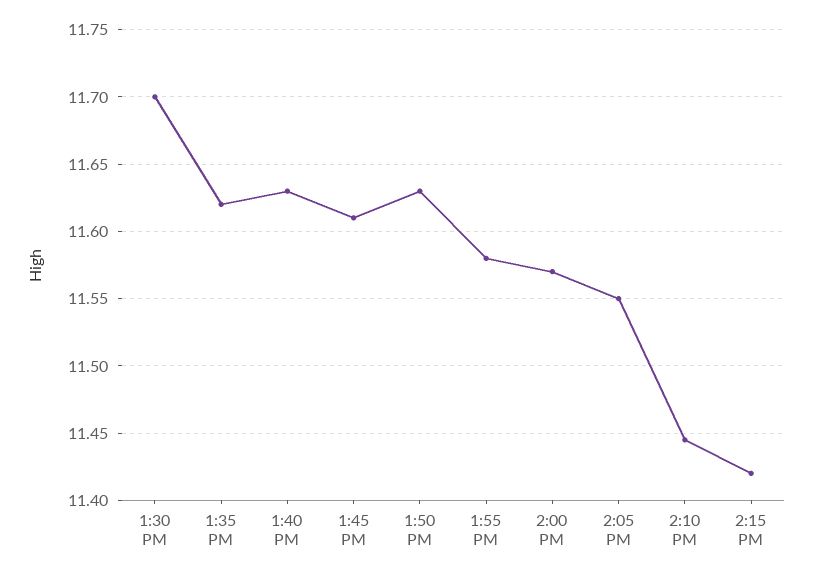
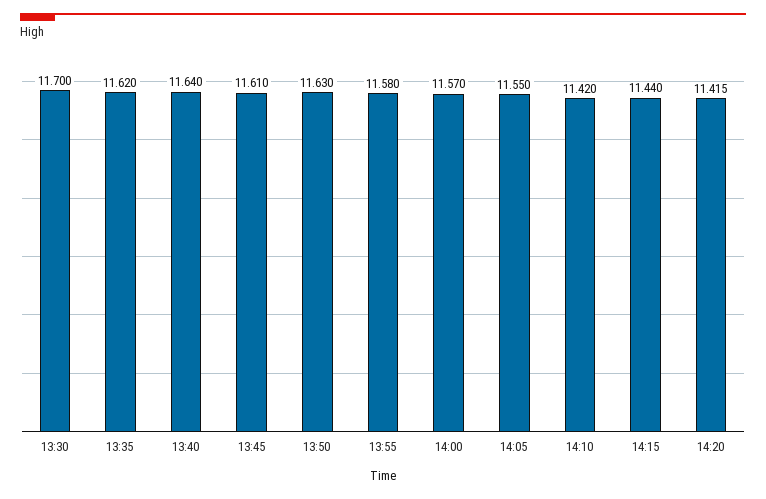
1:40 PM: 11.63 -> 11.64
2:10 PM: 11.445 -> 11.42
2:15 PM: 11.42 -> 11.44
14:20: none -> 11.415

